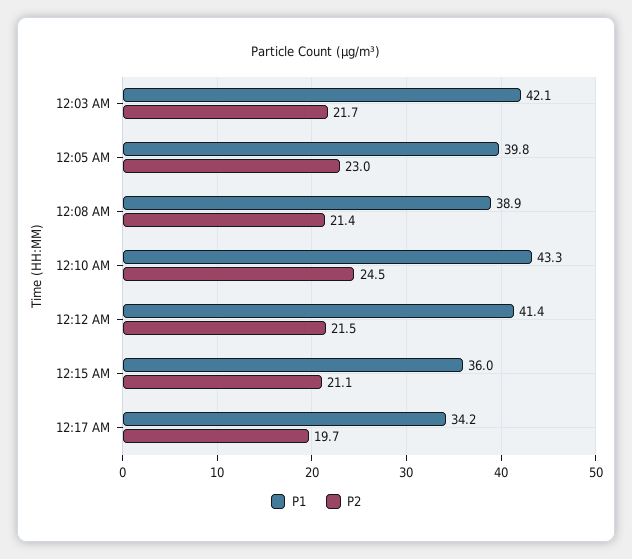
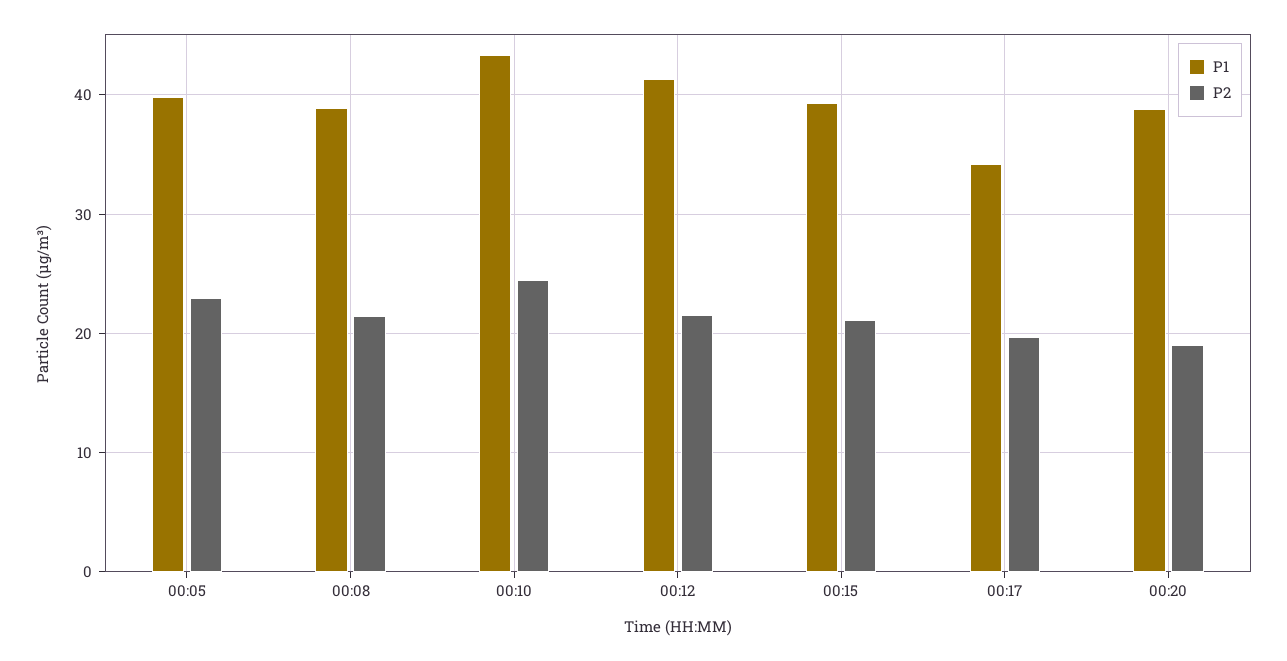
P1, 12:03 AM: 42.1 -> none
P2, 12:03 AM: 21.7 -> none
P1, 12:15 AM: 36 -> 39
P1, 00:20: none -> 39
P2, 00:20: none -> 19

